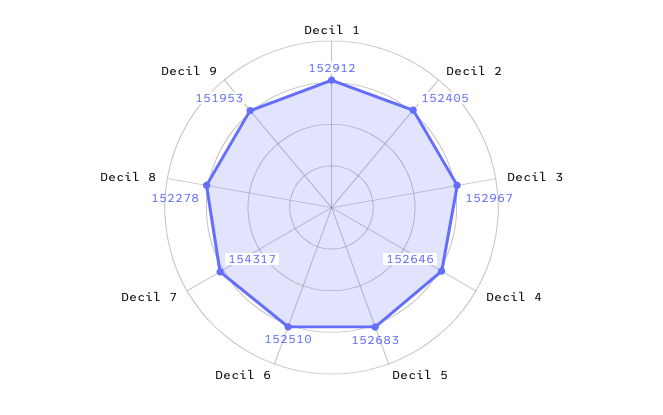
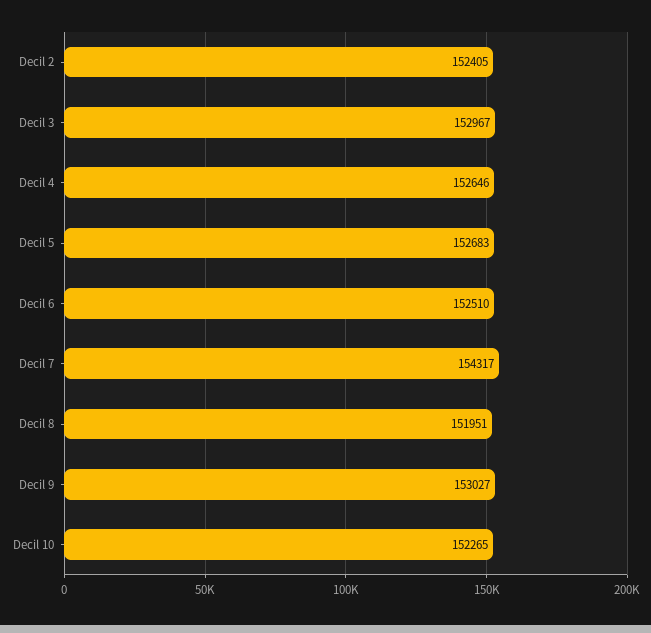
Decil 1: 152912 -> none
Decil 8: 152278 -> 151951
Decil 9: 151953 -> 153027
Decil 10: none -> 152265

